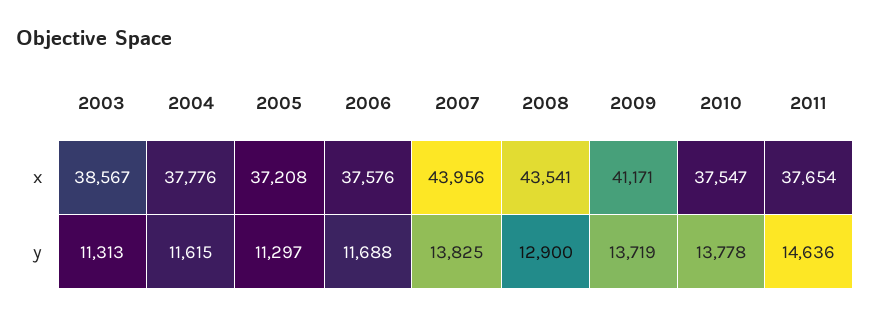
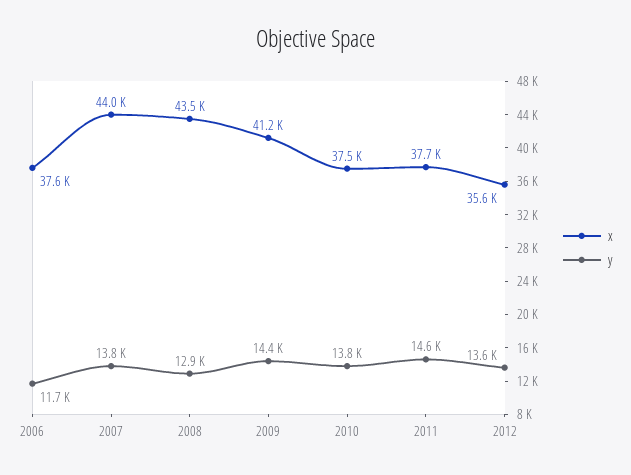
x, 2003: 38567 -> none
x, 2004: 37776 -> none
x, 2005: 37208 -> none
y, 2003: 11313 -> none
y, 2004: 11615 -> none
y, 2005: 11297 -> none
y, 2009: 13719 -> 14400
x, 2012: none -> 35600
y, 2012: none -> 13600

